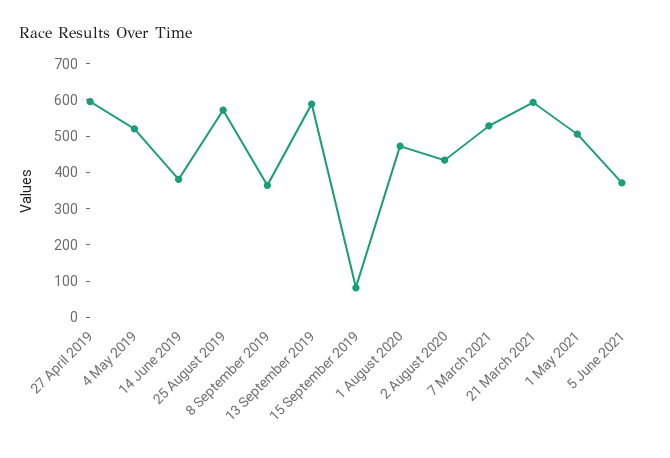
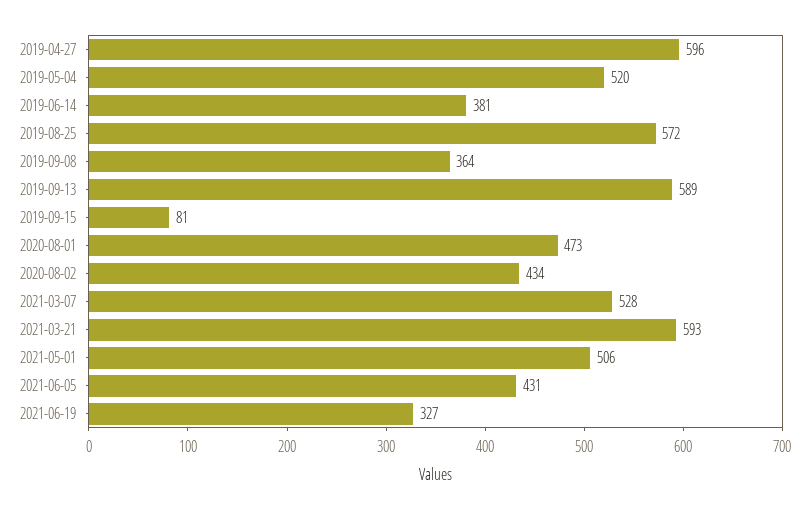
5 June 2021: 375 -> 431
2021-06-19: none -> 327

